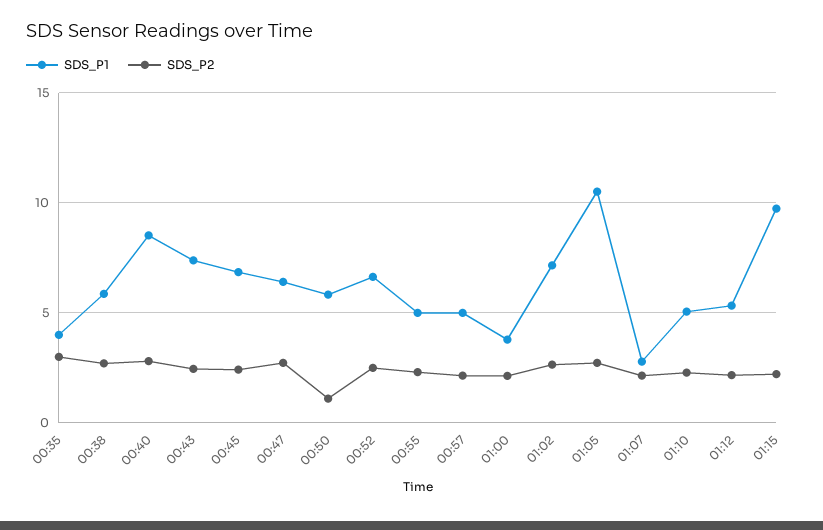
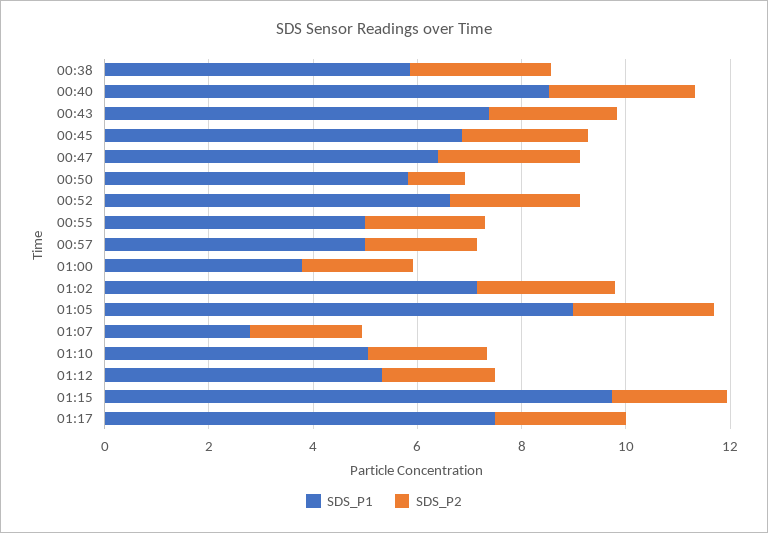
SDS_P1, 00:35: 4 -> none
SDS_P2, 00:35: 3 -> none
SDS_P1, 01:05: 10.5 -> 9
SDS_P1, 01:17: none -> 7.5
SDS_P2, 01:17: none -> 2.5

